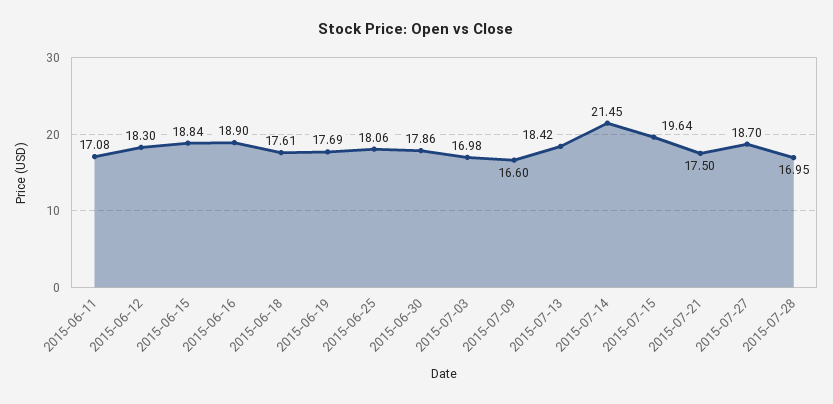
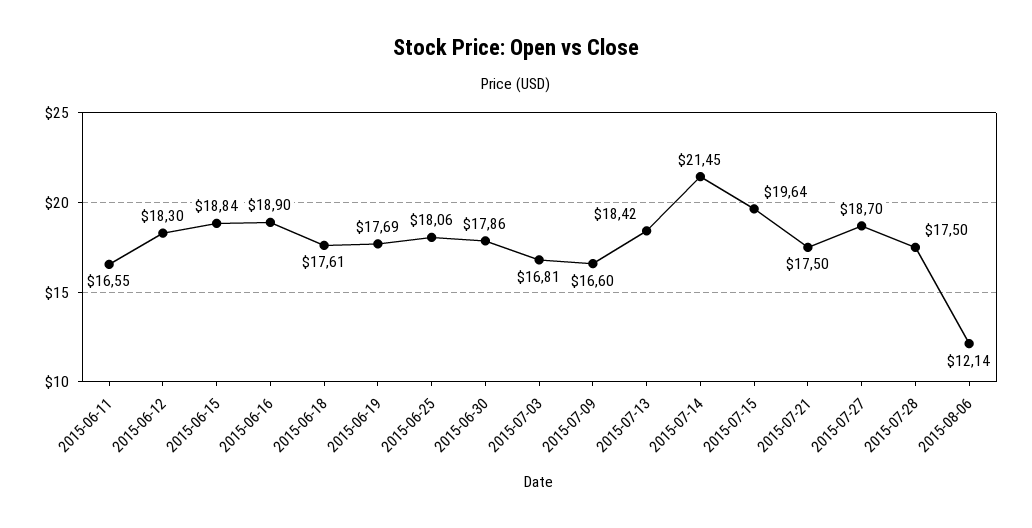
2015-06-11: 17.08 -> 16.55
2015-07-03: 16.98 -> 16.81
2015-07-28: 16.95 -> 17.5
2015-08-06: none -> 12.14

